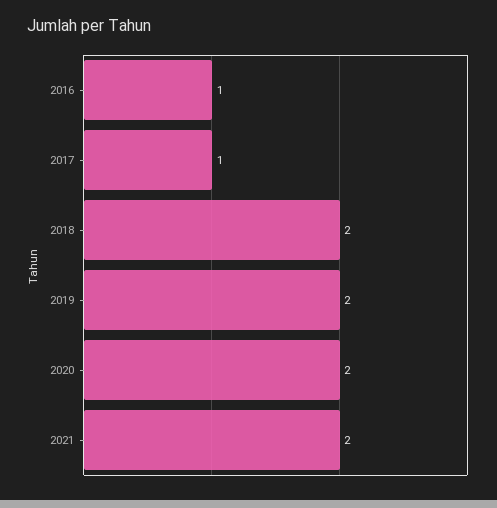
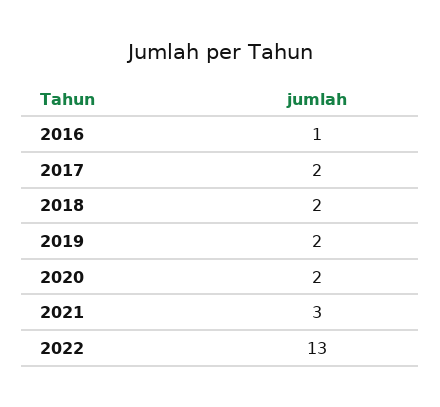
2017: 1 -> 2
2021: 2 -> 3
2022: none -> 13

